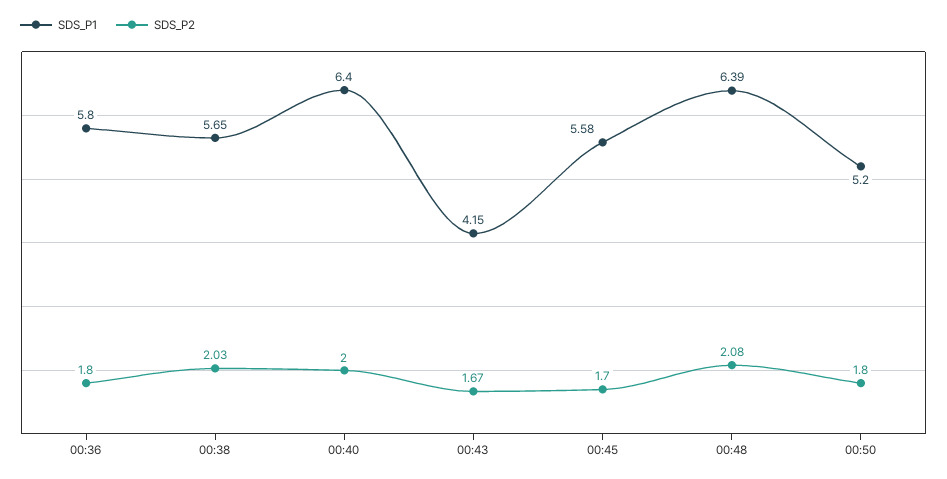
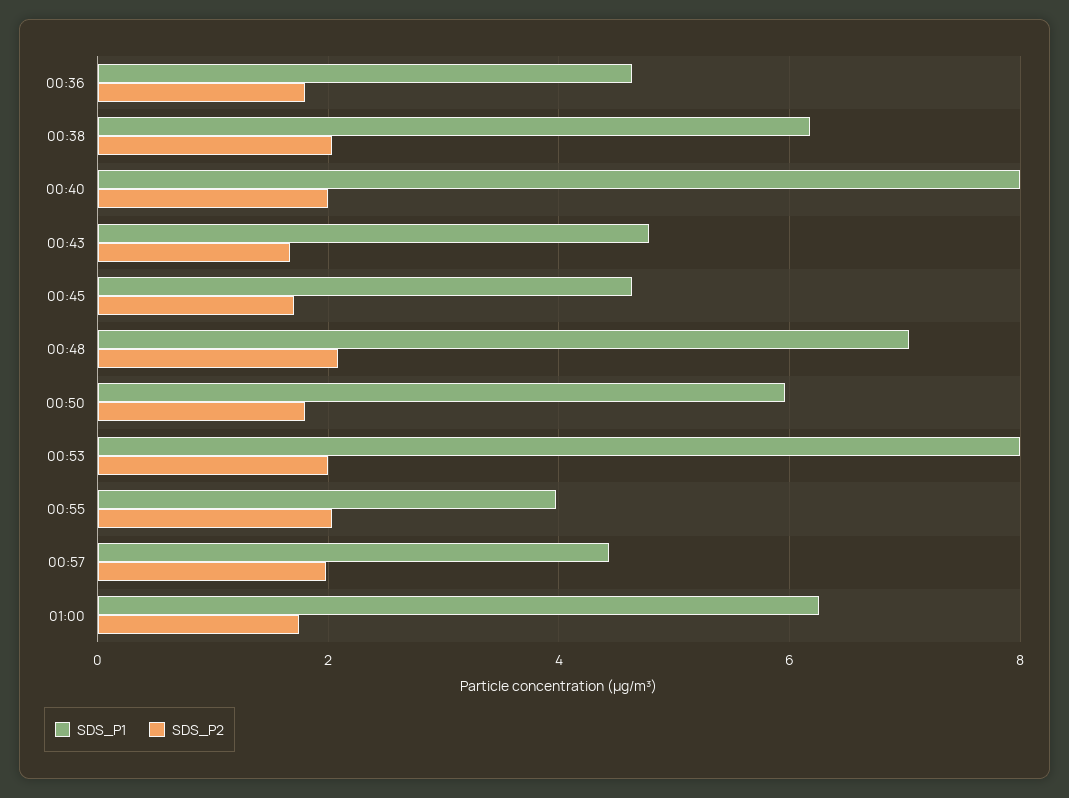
SDS_P1, 00:36: 5.8 -> 4.6
SDS_P1, 00:38: 5.65 -> 6.2
SDS_P1, 00:40: 6.4 -> 8
SDS_P1, 00:43: 4.15 -> 4.8
SDS_P1, 00:45: 5.58 -> 4.6
SDS_P1, 00:48: 6.39 -> 7
SDS_P1, 00:50: 5.2 -> 6
SDS_P1, 00:53: none -> 8
SDS_P2, 00:53: none -> 2
SDS_P1, 00:55: none -> 4
SDS_P2, 00:55: none -> 2
SDS_P1, 00:57: none -> 4.4
SDS_P2, 00:57: none -> 2
SDS_P1, 01:00: none -> 6.2
SDS_P2, 01:00: none -> 1.8

